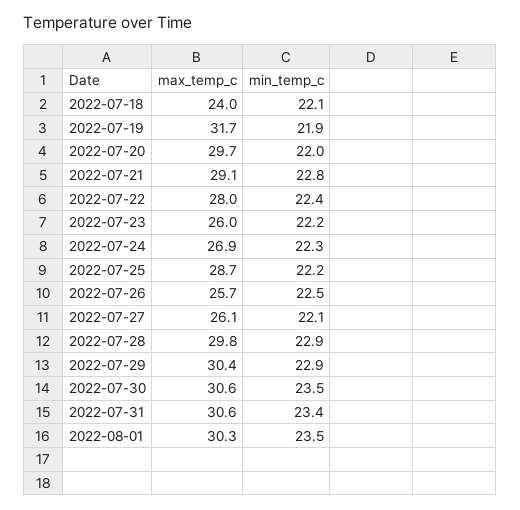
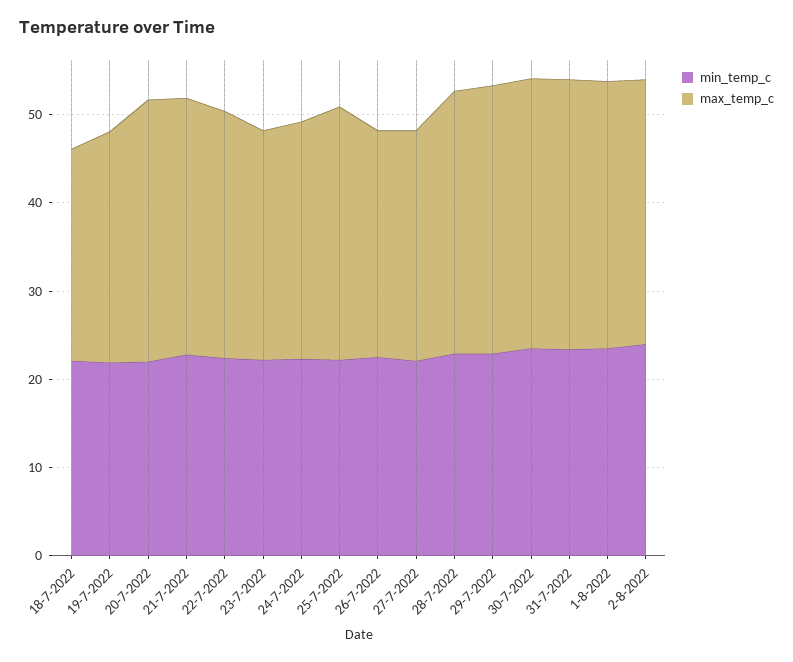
max_temp_c, 2022-07-19: 31.7 -> 26
min_temp_c, 2-8-2022: none -> 24
max_temp_c, 2-8-2022: none -> 30

